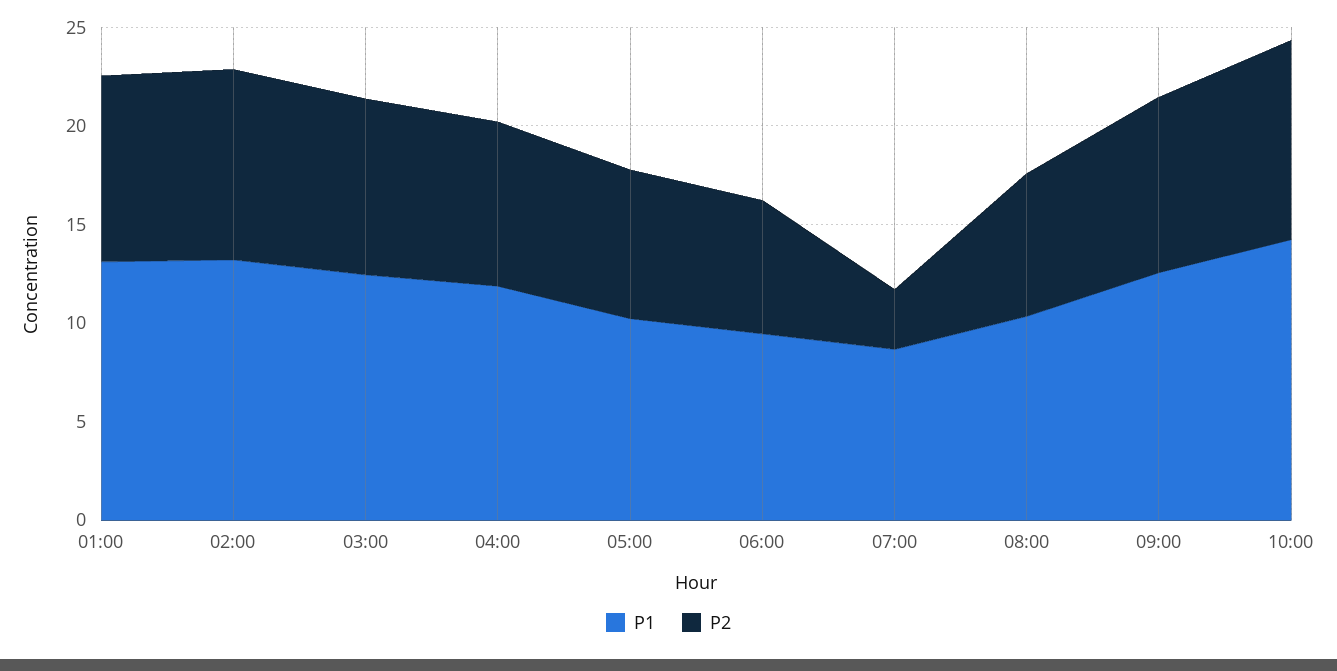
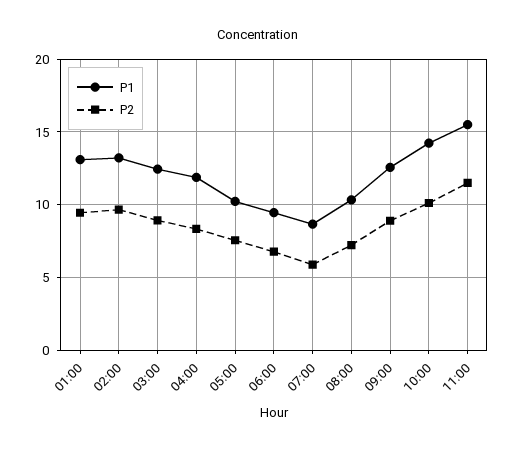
P2, 07:00: 3 -> 6
P1, 11:00: none -> 15.5
P2, 11:00: none -> 11.5

